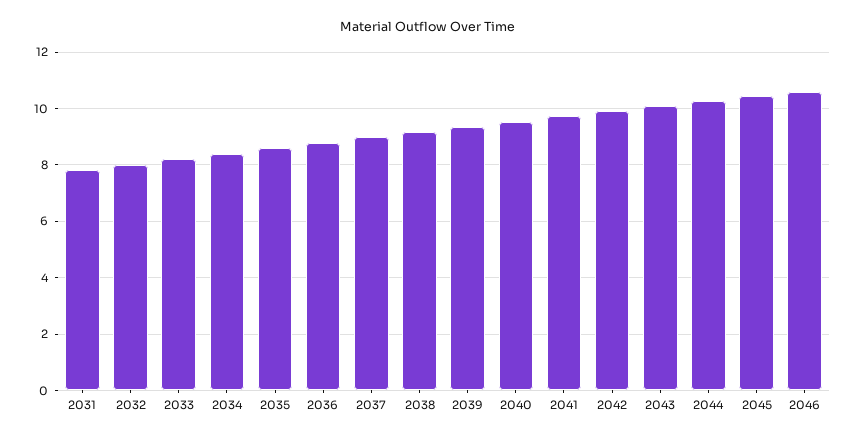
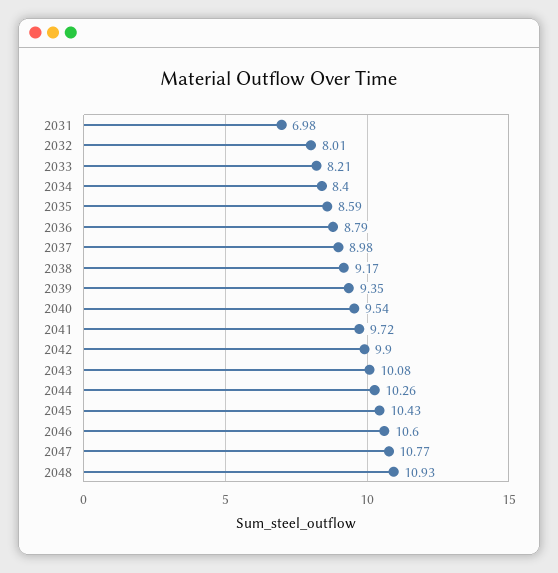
2031: 7.75 -> 6.98
2047: none -> 10.77
2048: none -> 10.93

